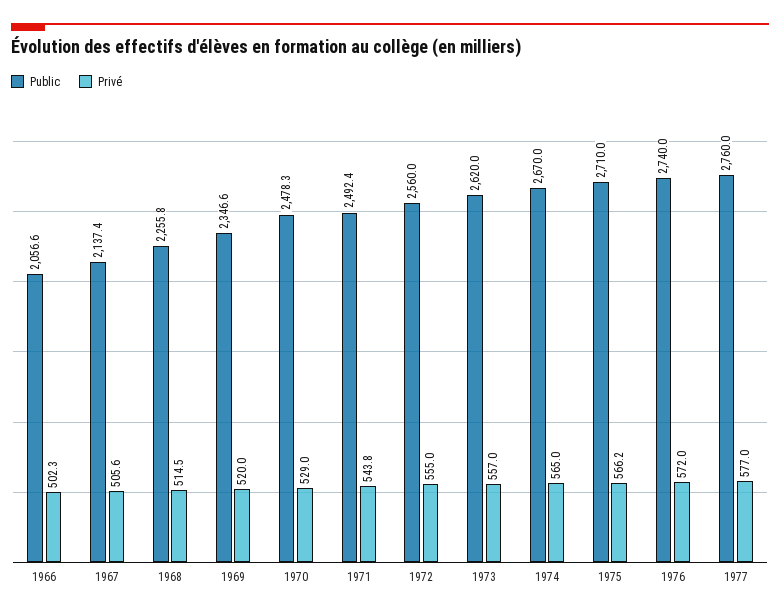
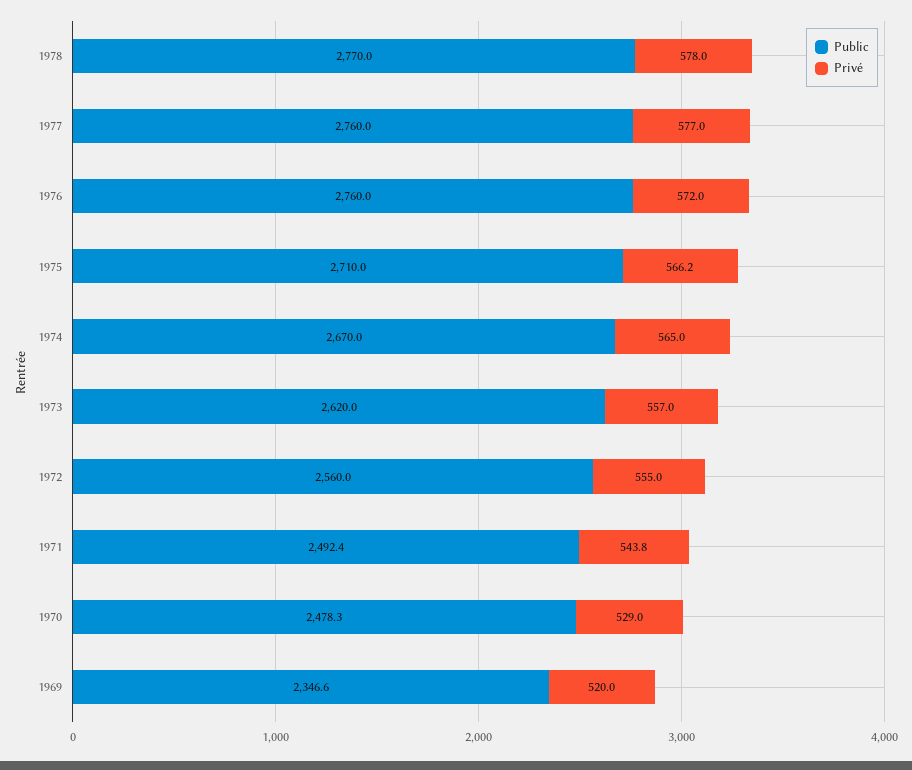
Public, 1966: 2056.6 -> none
Privé, 1966: 502.3 -> none
Public, 1967: 2137.4 -> none
Privé, 1967: 505.6 -> none
Public, 1968: 2255.8 -> none
Privé, 1968: 514.5 -> none
Public, 1976: 2740 -> 2760
Public, 1978: none -> 2770
Privé, 1978: none -> 578

